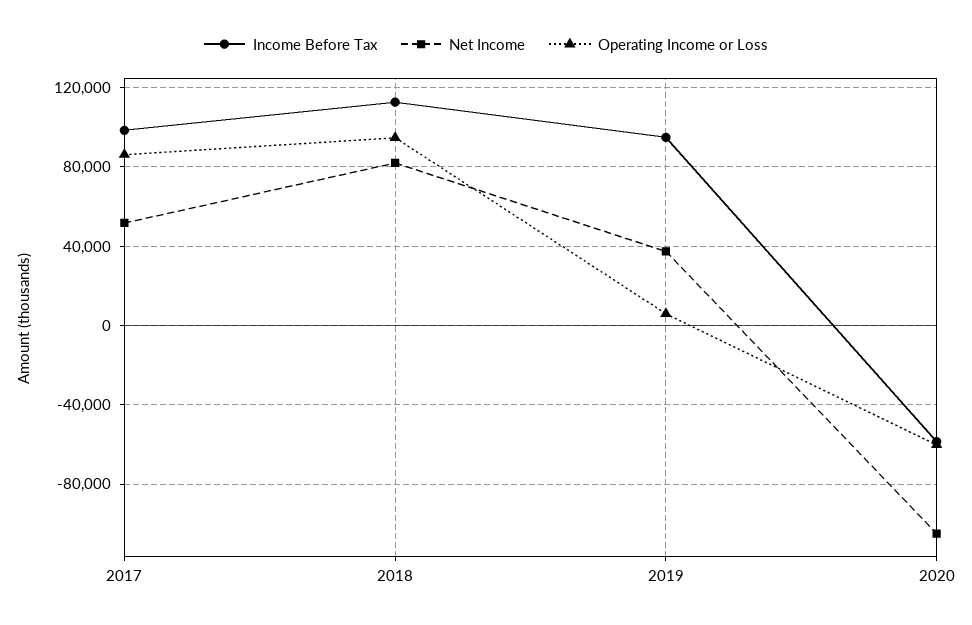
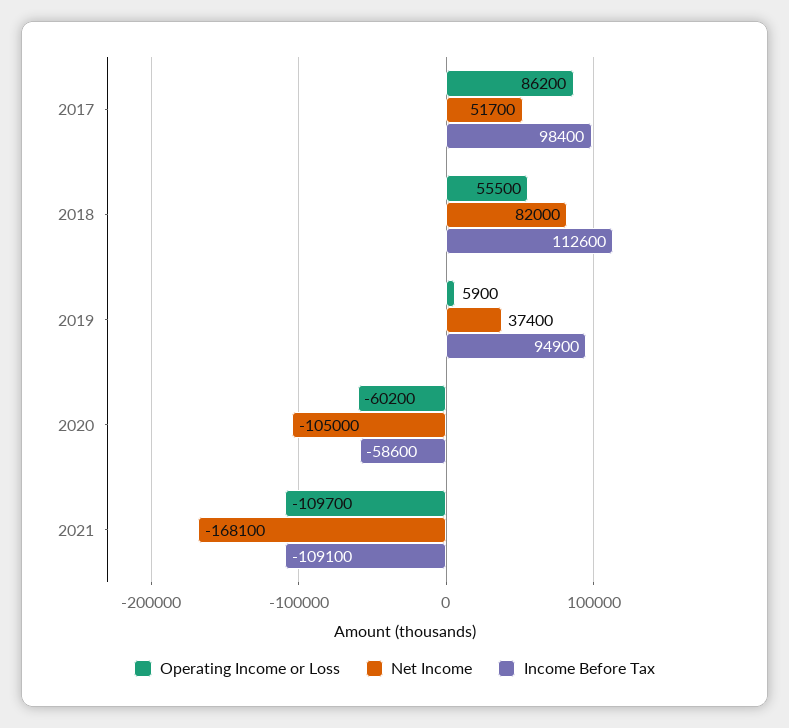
Operating Income or Loss, 2018: 95000 -> 55500
Operating Income or Loss, 2021: none -> -109700
Net Income, 2021: none -> -168100
Income Before Tax, 2021: none -> -109100

